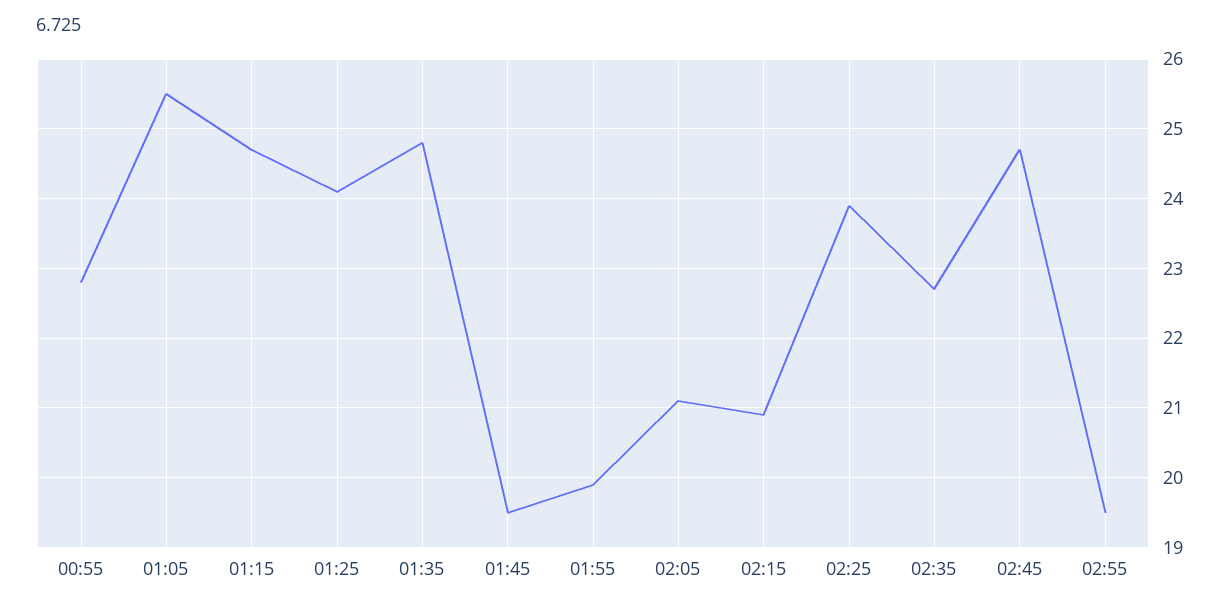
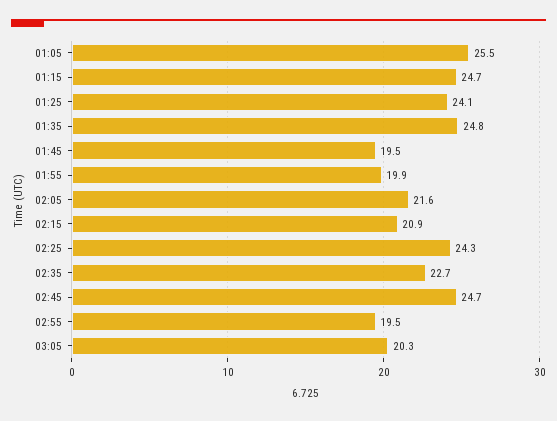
00:55: 22.8 -> none
02:05: 21.1 -> 21.6
02:25: 23.9 -> 24.3
03:05: none -> 20.3

